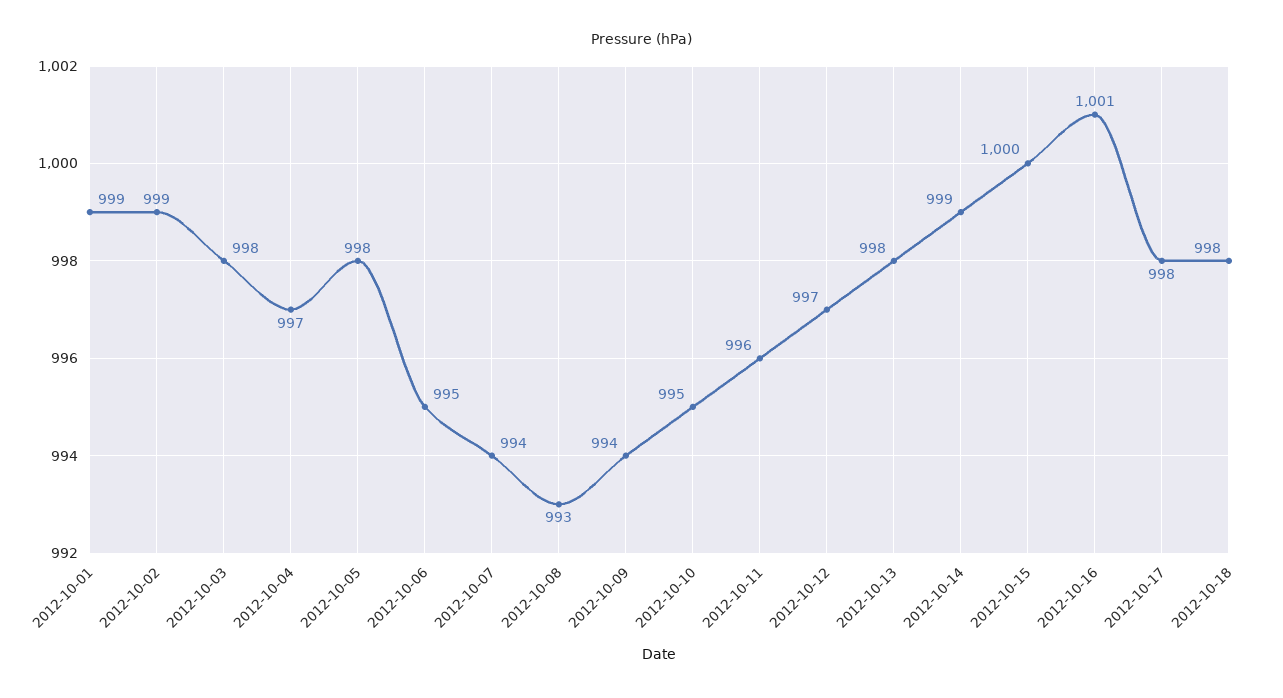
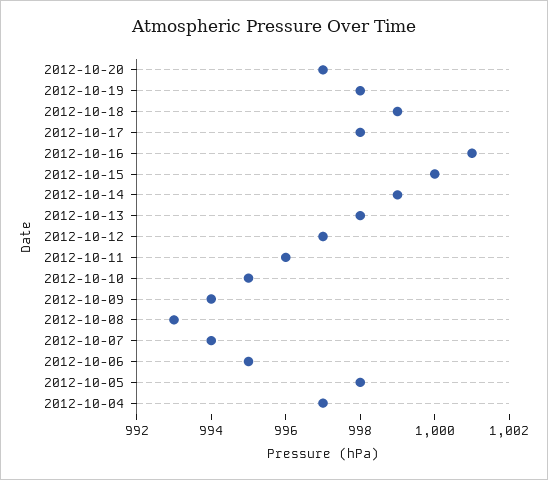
2012-10-01: 999 -> none
2012-10-02: 999 -> none
2012-10-03: 998 -> none
2012-10-18: 998 -> 999
2012-10-20: none -> 997
2012-10-19: none -> 998

